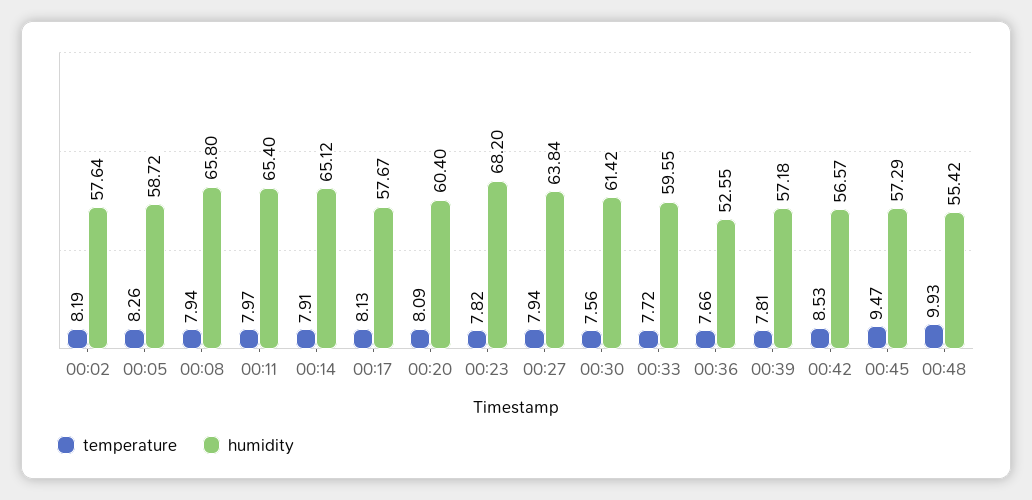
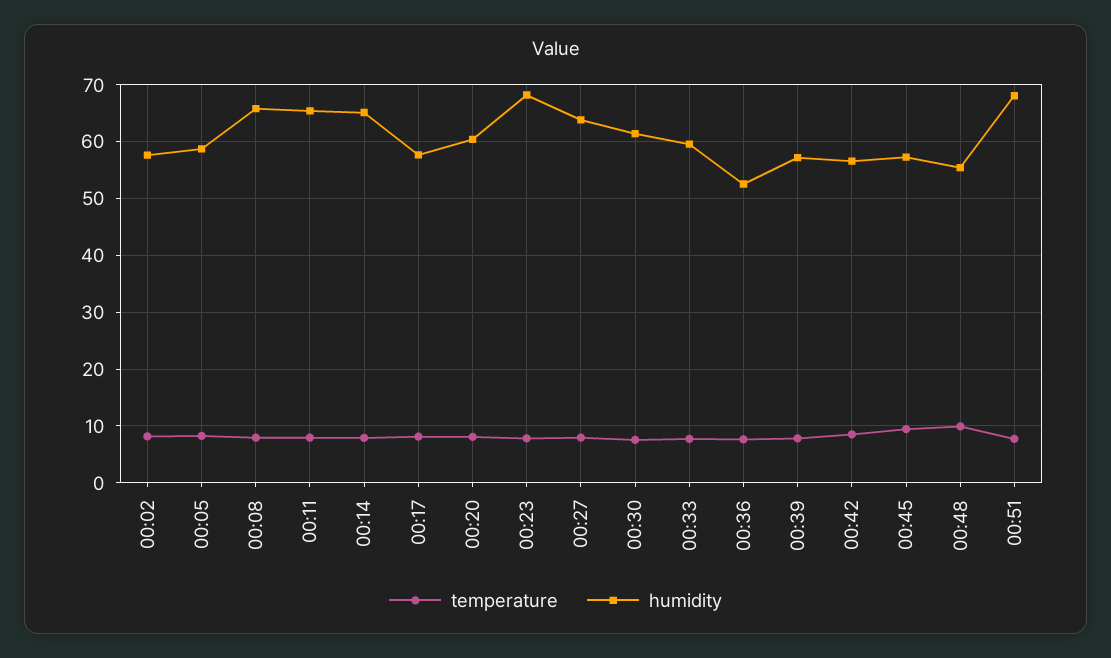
temperature, 00:51: none -> 8
humidity, 00:51: none -> 68

